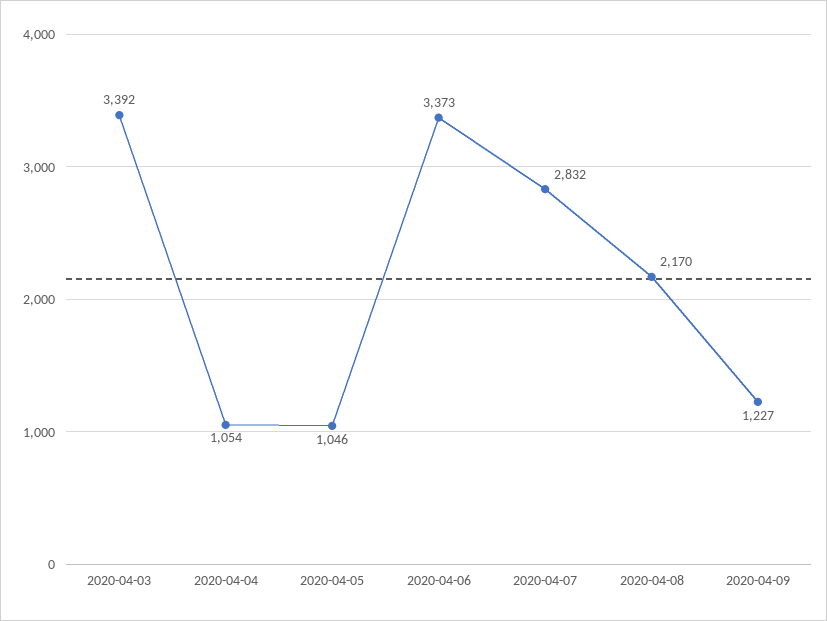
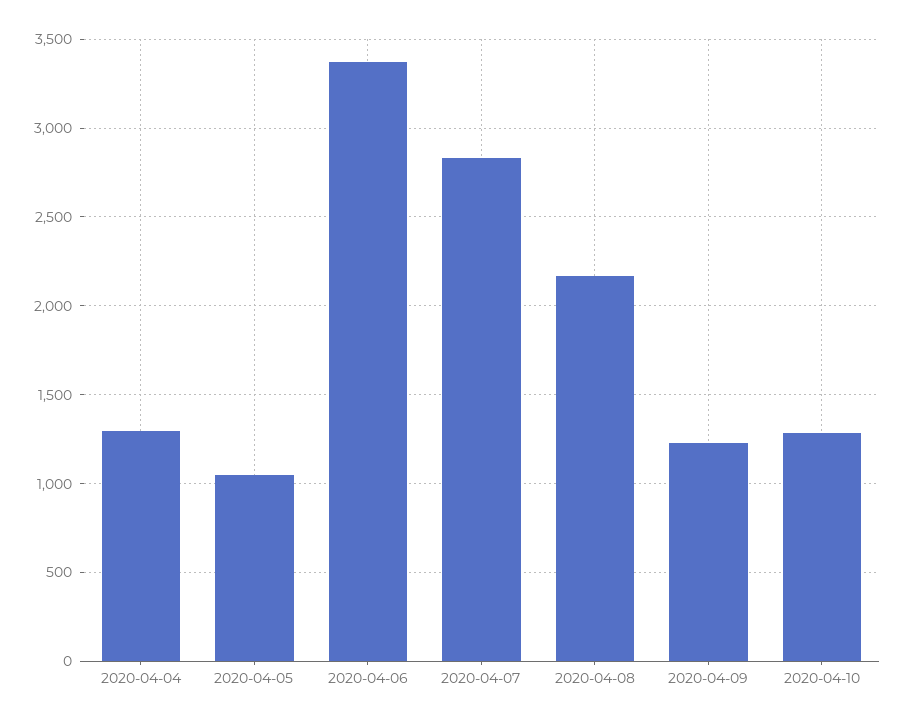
2020-04-03: 3392 -> none
2020-04-04: 1054 -> 1300
2020-04-10: none -> 1300

